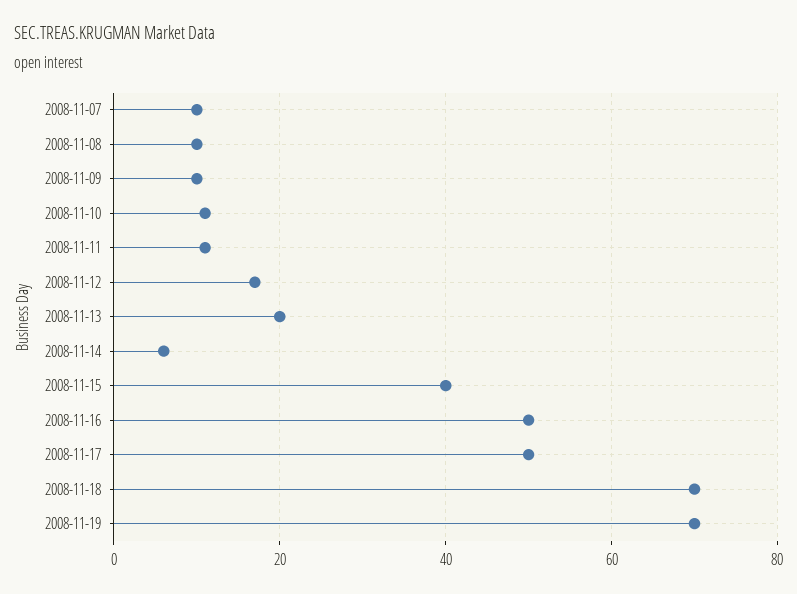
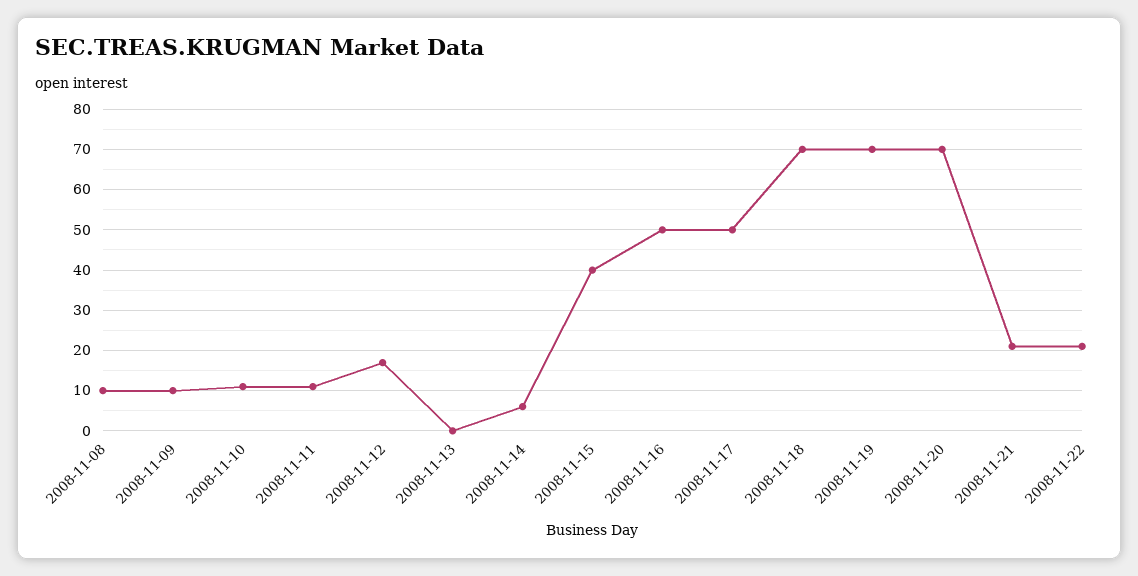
2008-11-07: 10 -> none
2008-11-13: 20 -> 0
2008-11-20: none -> 70
2008-11-21: none -> 20
2008-11-22: none -> 20

